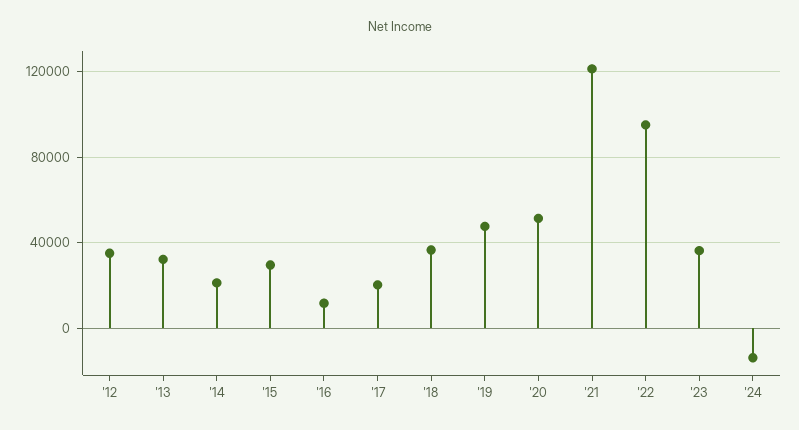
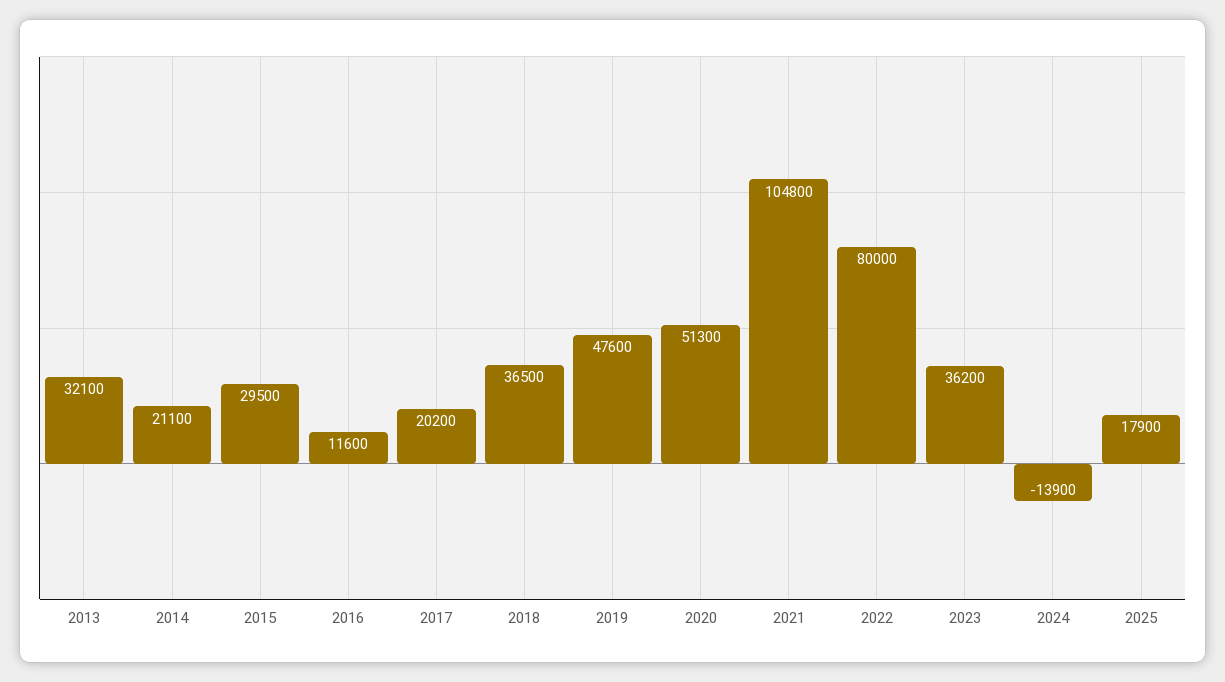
'12: 35000 -> none
'21: 120000 -> 104800
'22: 95000 -> 80000
2025: none -> 17900

